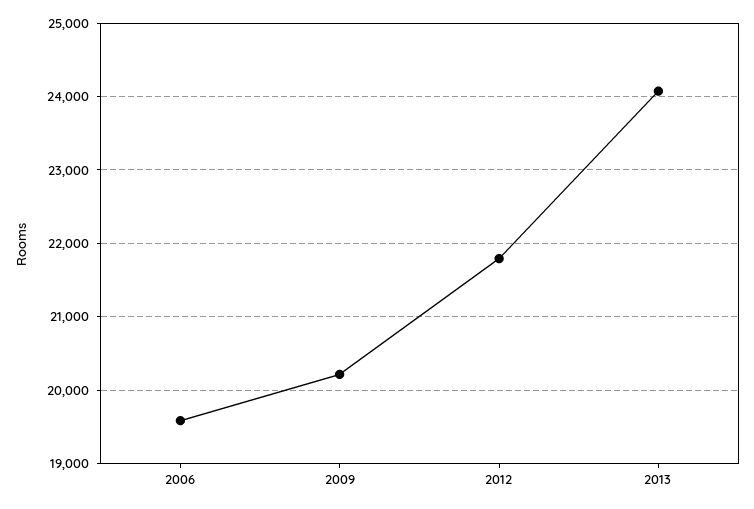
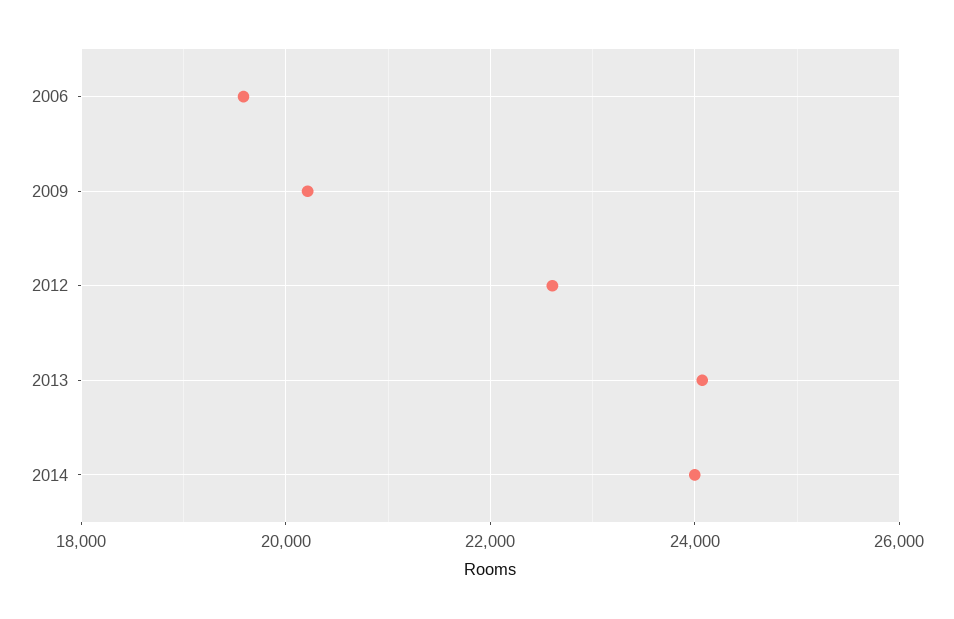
2012: 21800 -> 22600
2014: none -> 24000

